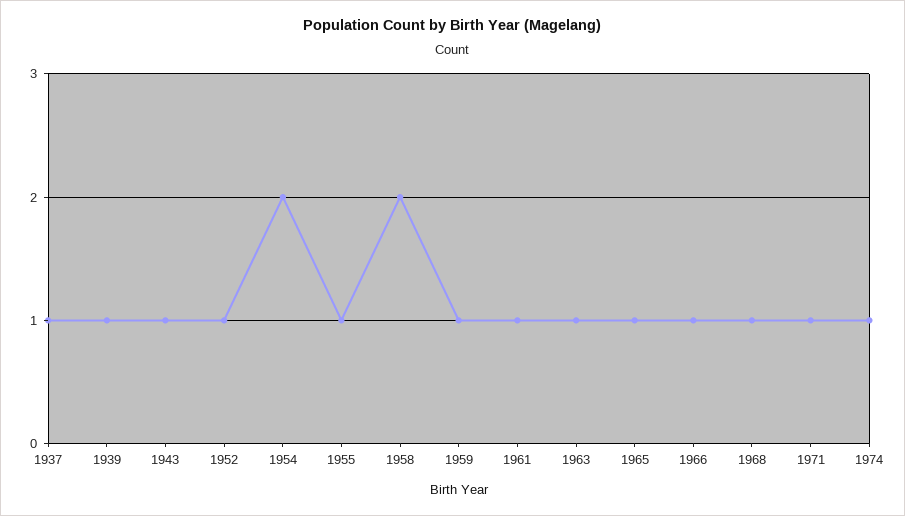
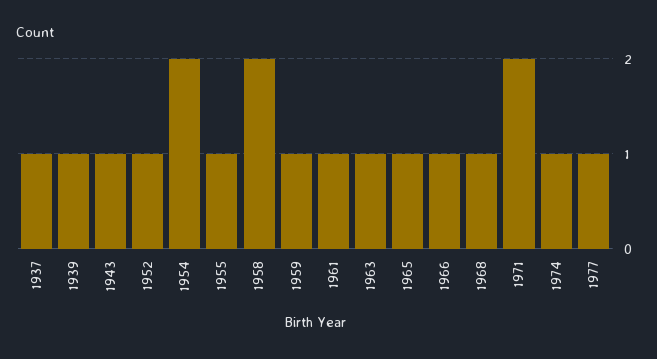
1971: 1 -> 2
1977: none -> 1

